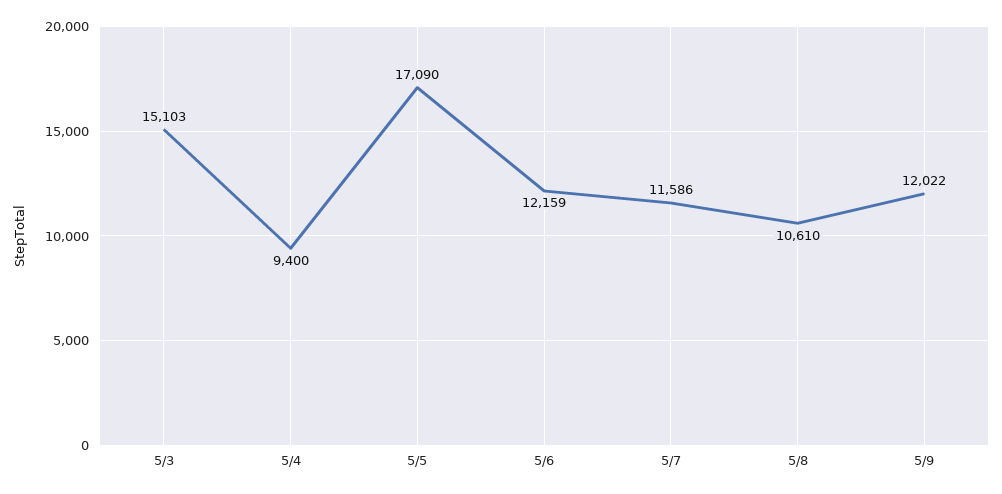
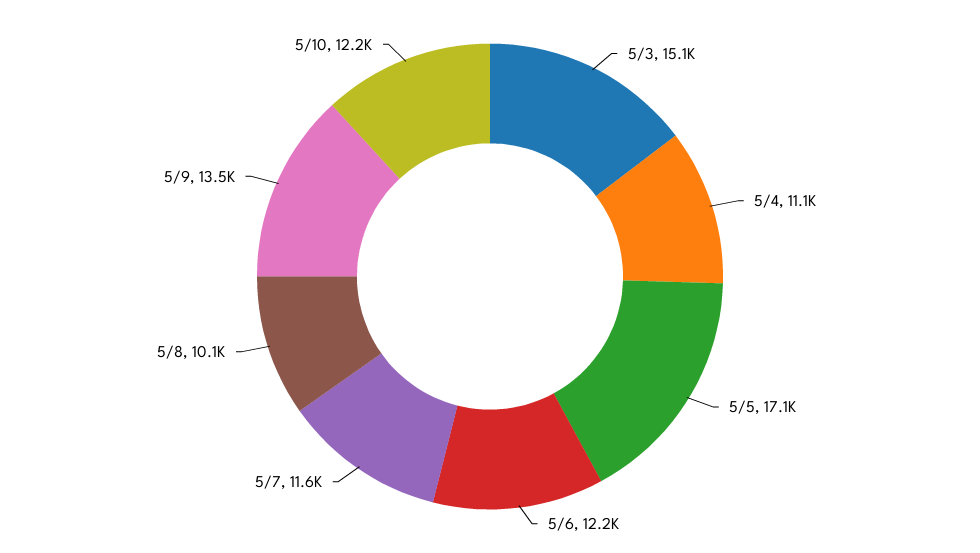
5/4: 9400 -> 11100
5/8: 10610 -> 10100
5/9: 12022 -> 13500
5/10: none -> 12200

